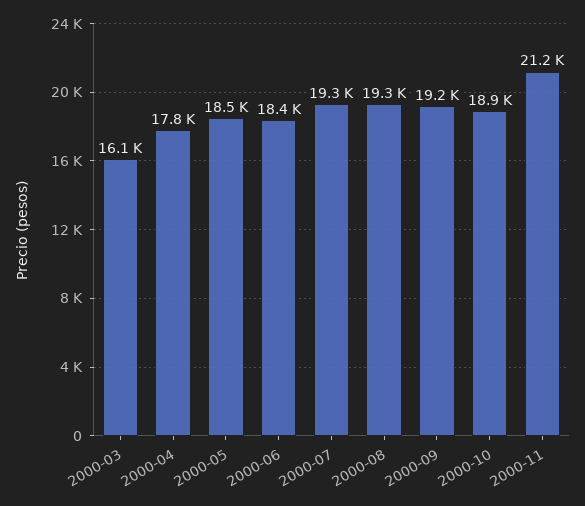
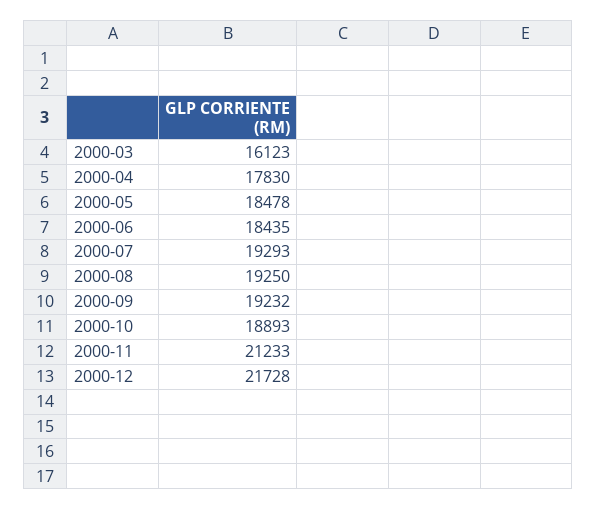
2000-12: none -> 21728

